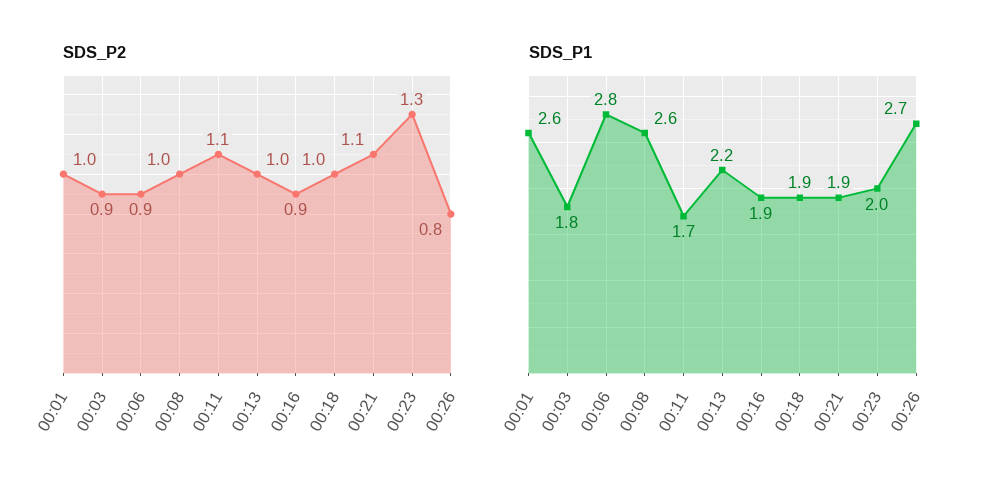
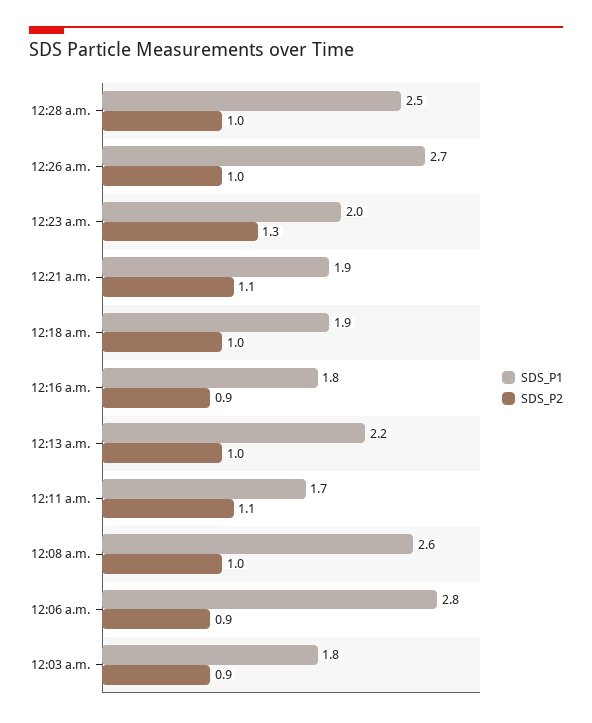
SDS_P2, 00:01: 1 -> none
SDS_P2, 00:26: 0.8 -> 1
SDS_P1, 00:01: 2.6 -> none
SDS_P1, 00:16: 1.9 -> 1.8
SDS_P1, 12:28 a.m.: none -> 2.5
SDS_P2, 12:28 a.m.: none -> 1

